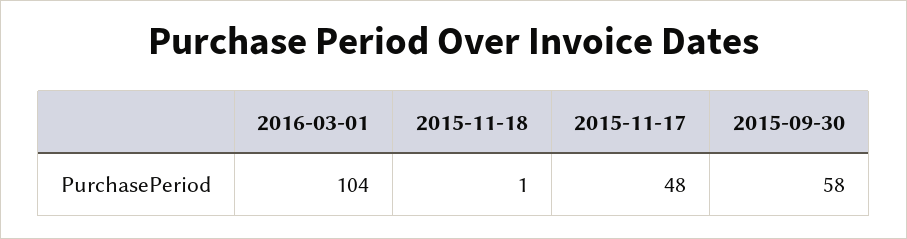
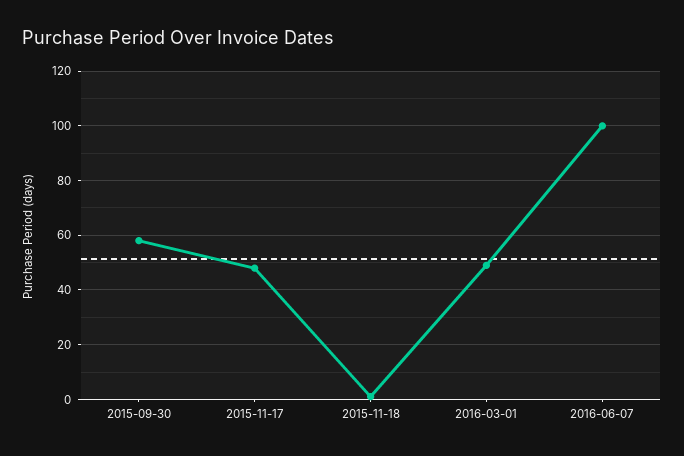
2016-03-01: 104 -> 50
2016-06-07: none -> 100

